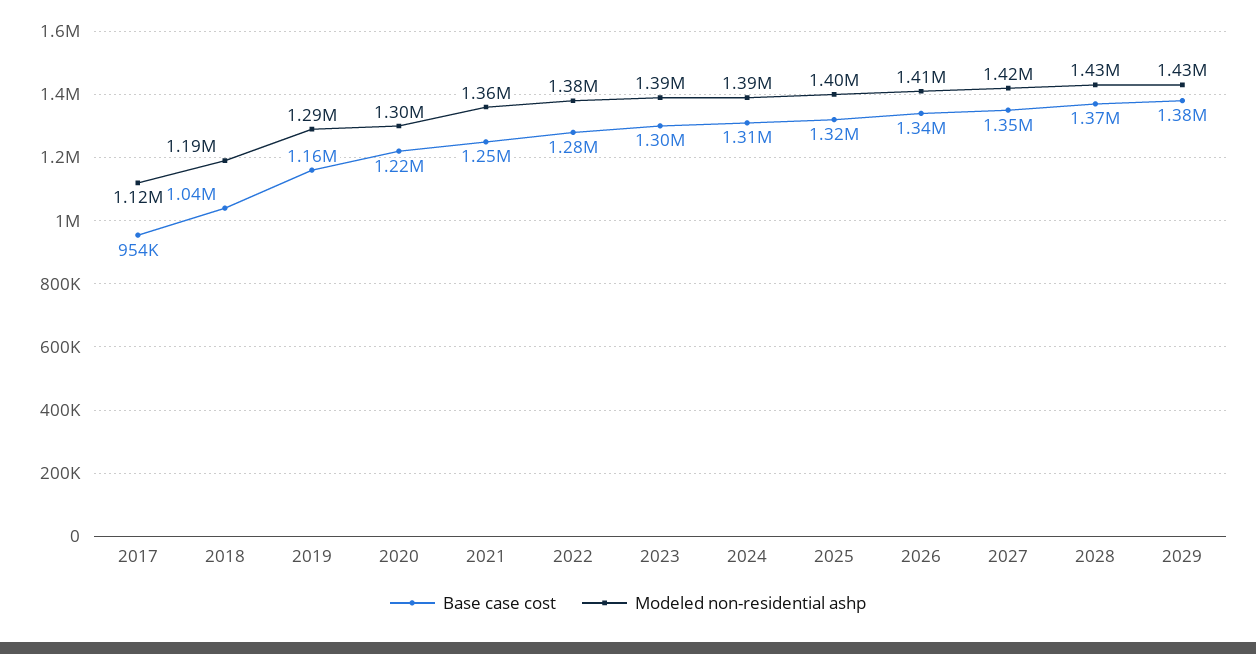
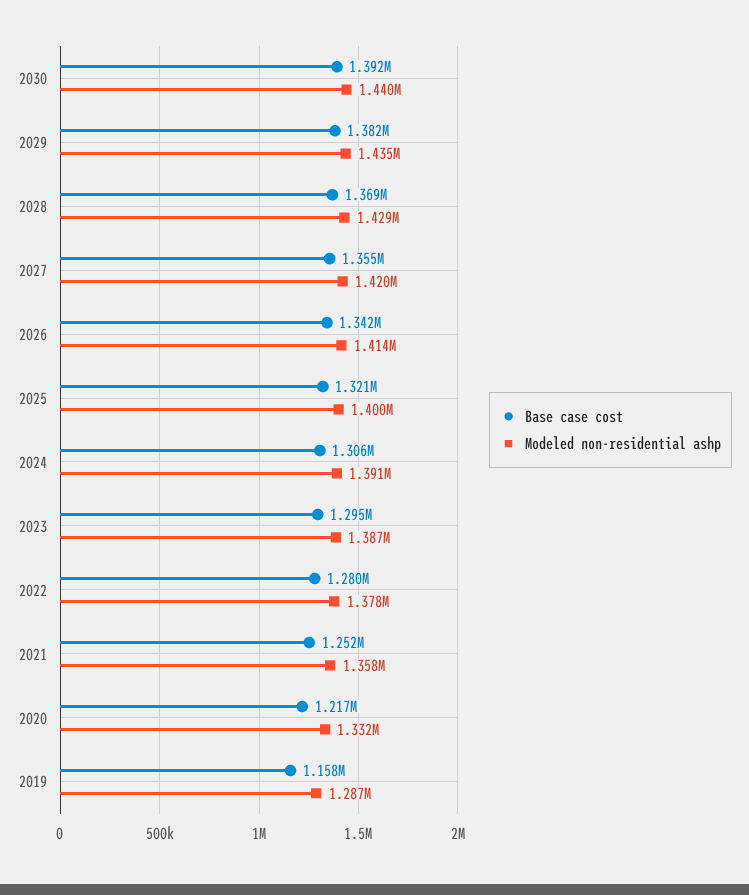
Base case cost, 2017: 954000 -> none
Modeled non-residential ashp, 2017: 1120000 -> none
Base case cost, 2018: 1040000 -> none
Modeled non-residential ashp, 2018: 1190000 -> none
Modeled non-residential ashp, 2020: 1300000 -> 1332000
Base case cost, 2030: none -> 1392000
Modeled non-residential ashp, 2030: none -> 1440000

